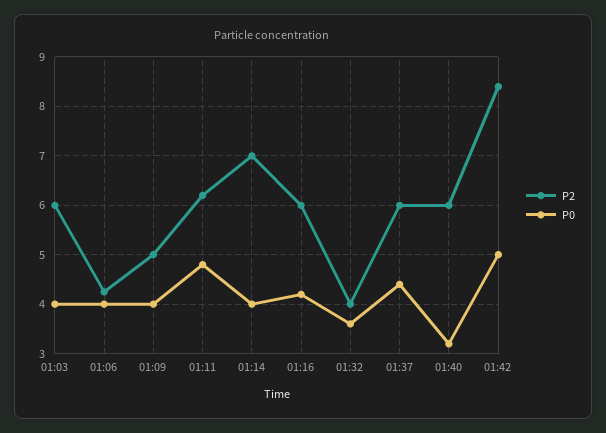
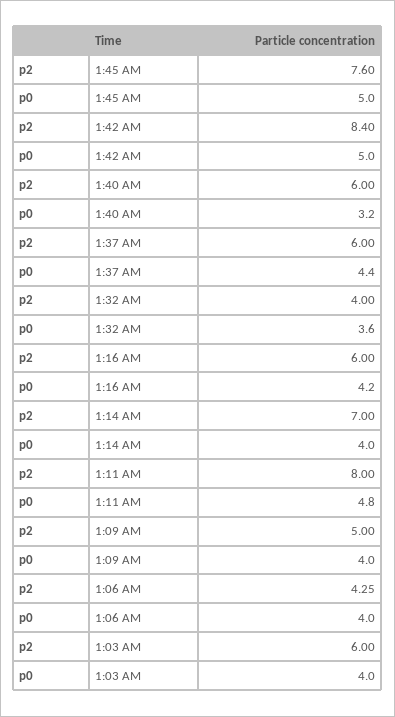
P2, 01:11: 6.2 -> 8
P2, 1:45 AM: none -> 7.6
P0, 1:45 AM: none -> 5

